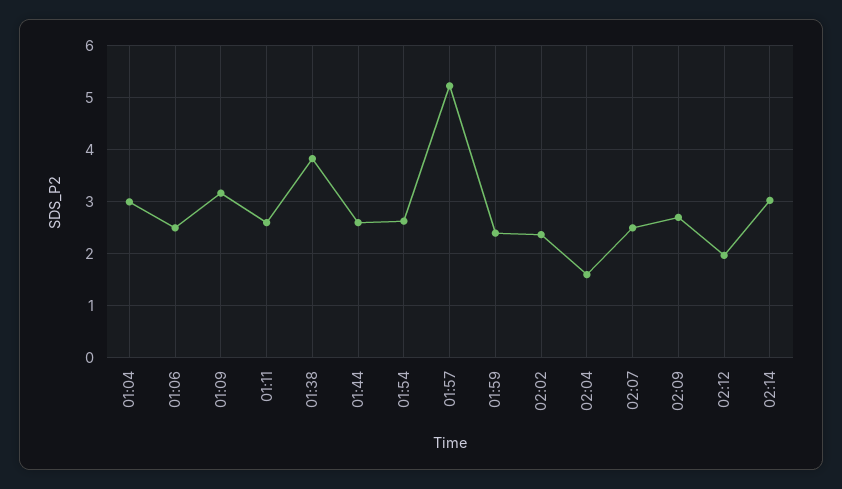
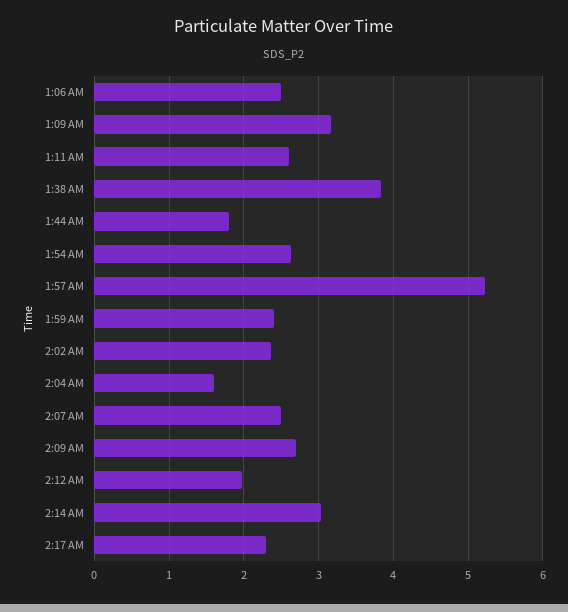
01:04: 3 -> none
01:44: 2.6 -> 1.8
2:17 AM: none -> 2.3

